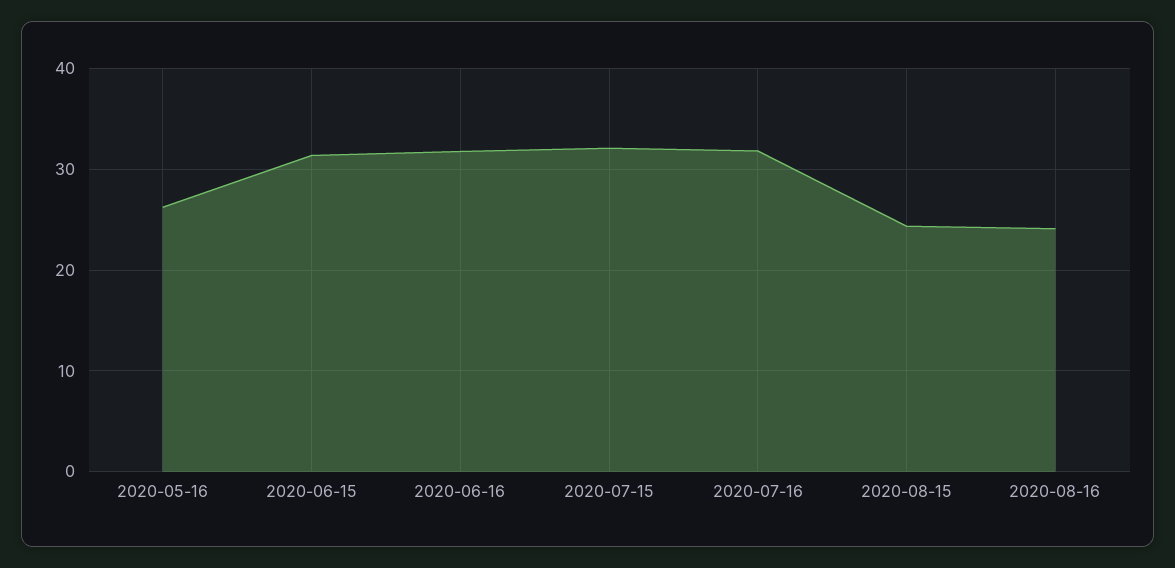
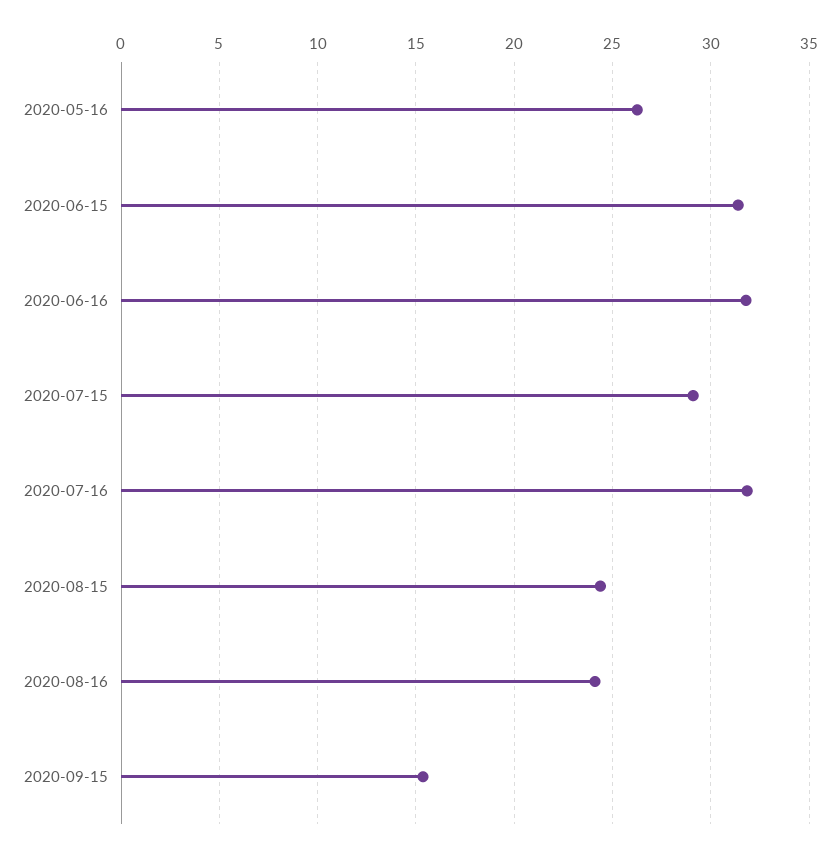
2020-07-15: 32 -> 29
2020-09-15: none -> 15.5

